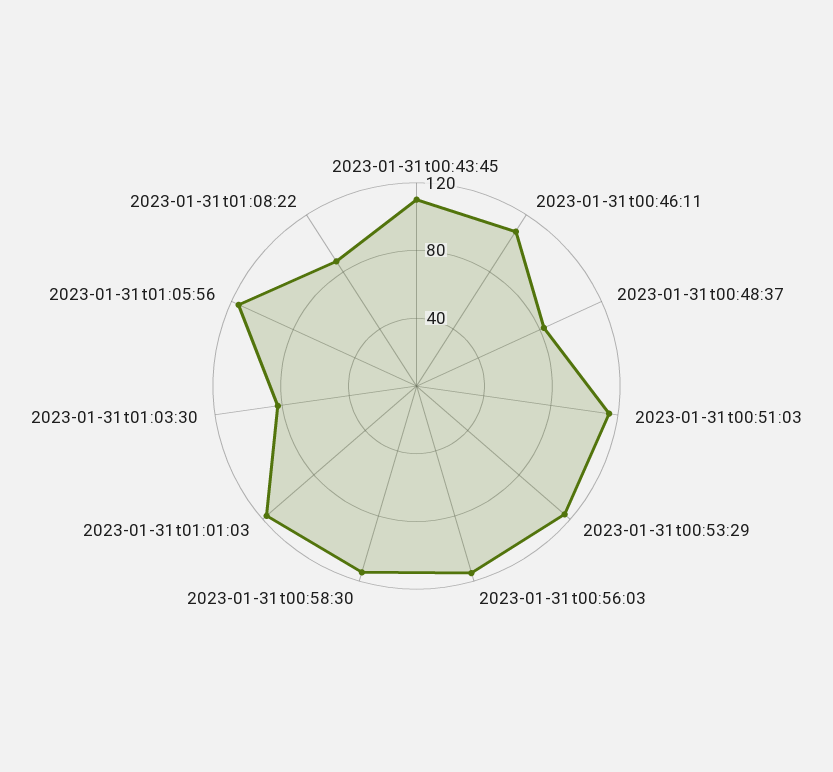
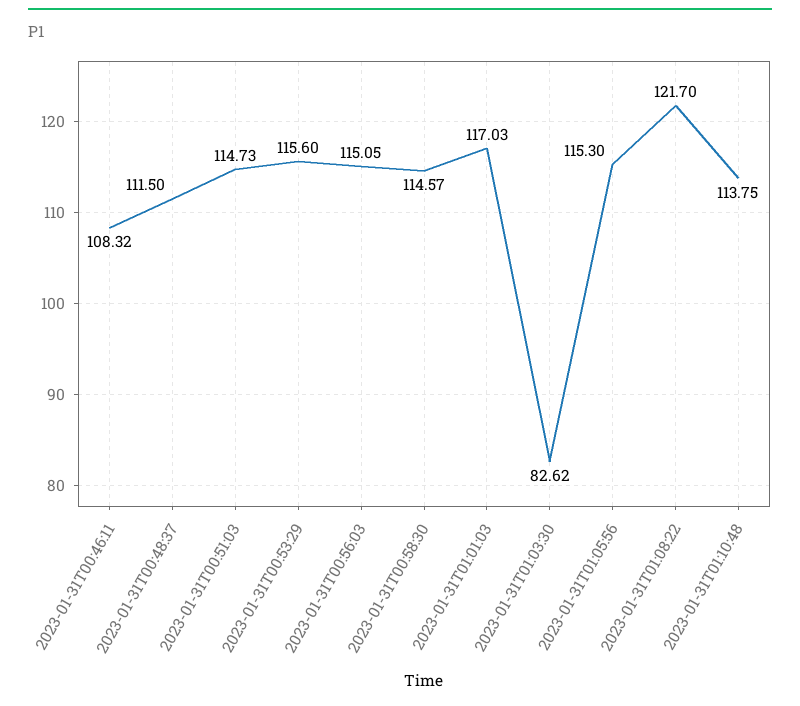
2023-01-31t00:43:45: 110 -> none
2023-01-31t00:48:37: 80 -> 111.5
2023-01-31t01:08:22: 90 -> 121.7
2023-01-31T01:10:48: none -> 113.75

